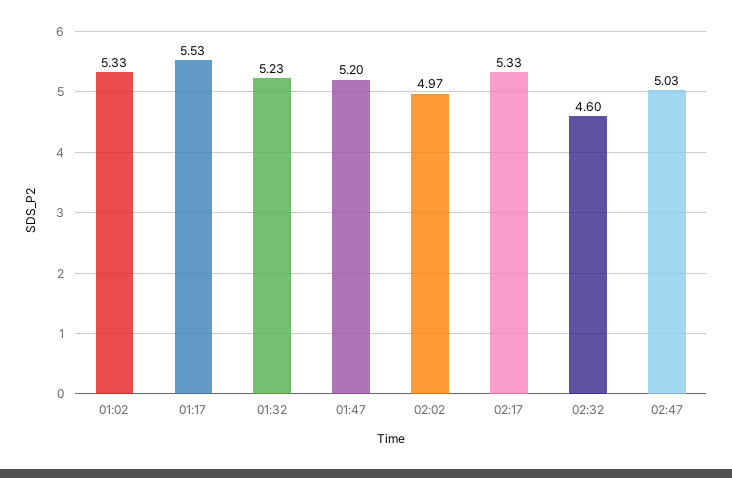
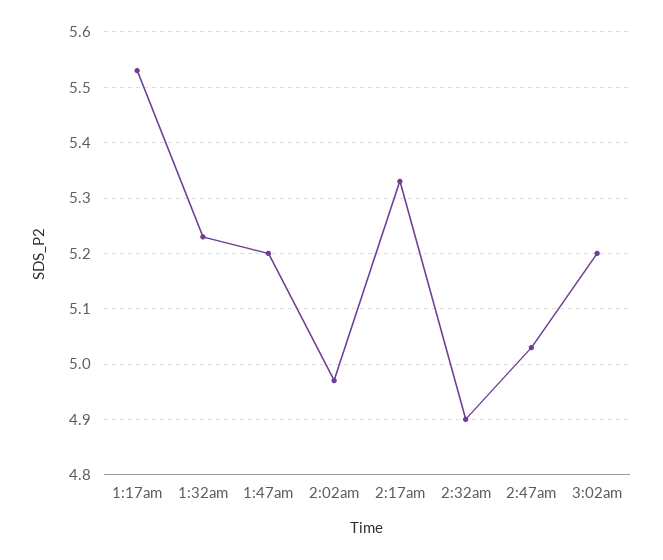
01:02: 5.33 -> none
02:32: 4.6 -> 4.9
3:02am: none -> 5.2

